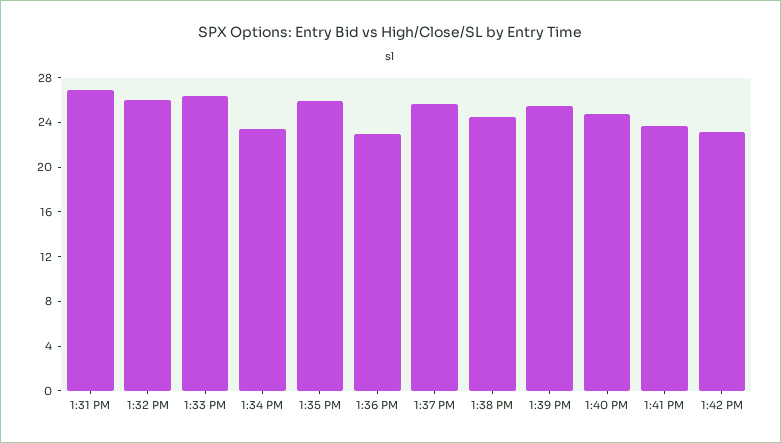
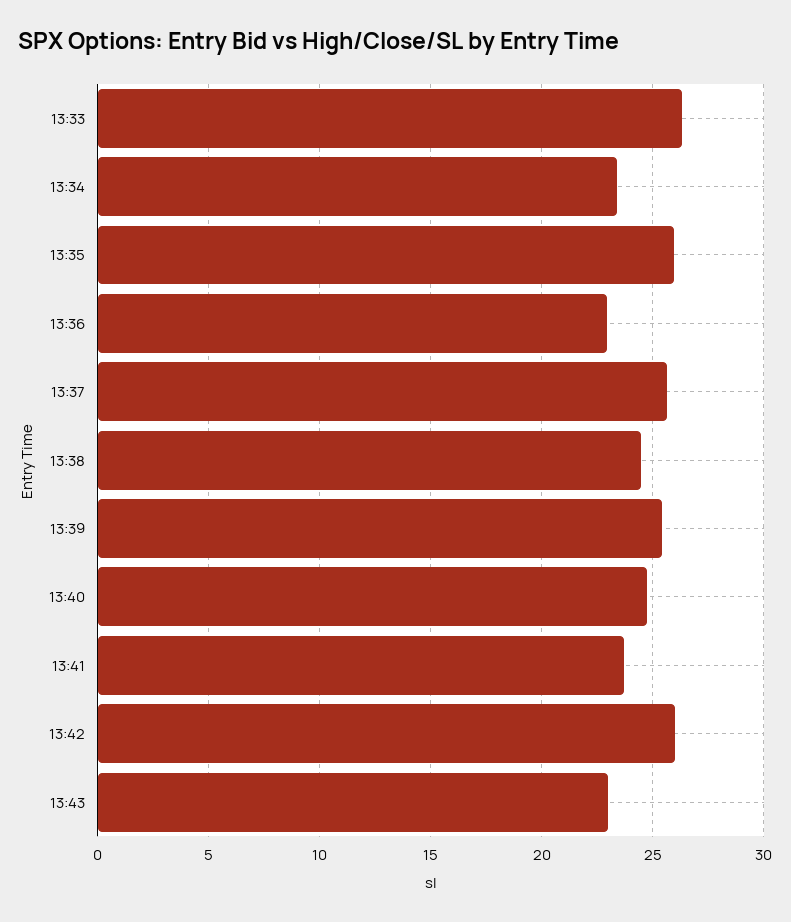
1:31 PM: 27 -> none
1:32 PM: 26 -> none
1:42 PM: 23 -> 26
13:43: none -> 23

